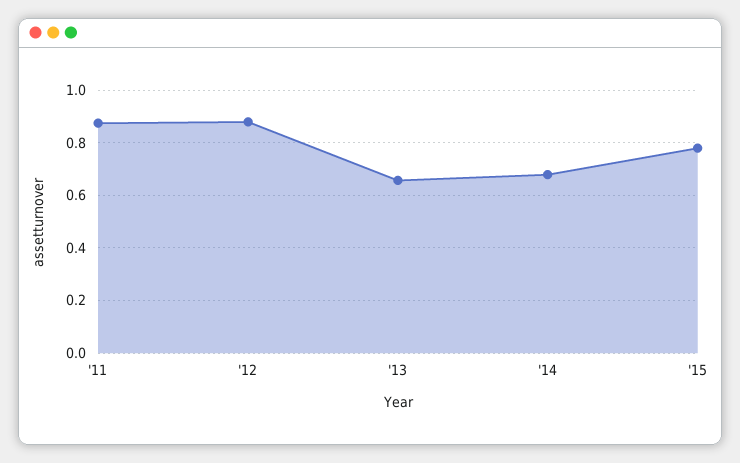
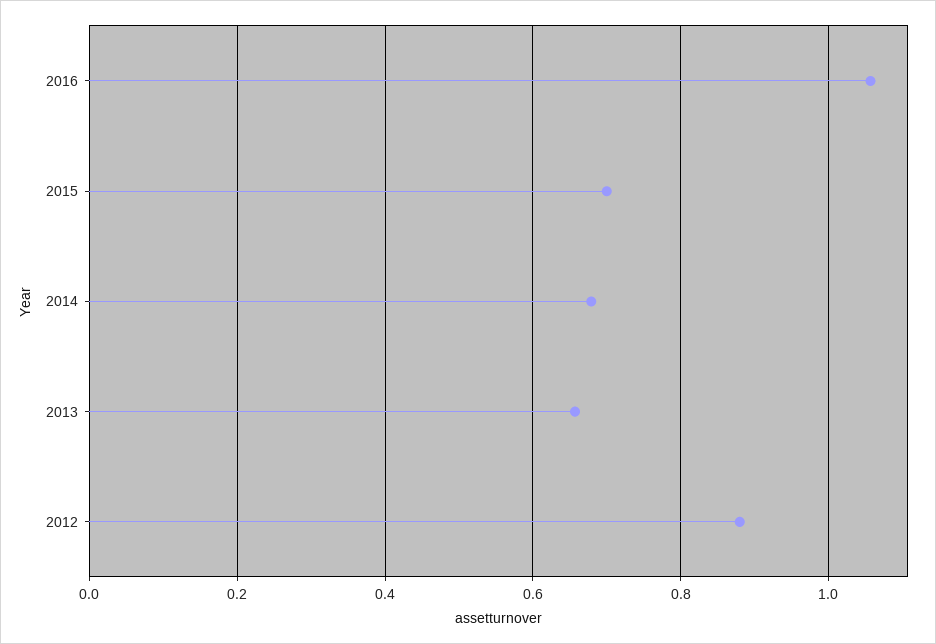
'11: 0.875 -> none
'15: 0.775 -> 0.7
2016: none -> 1.06

